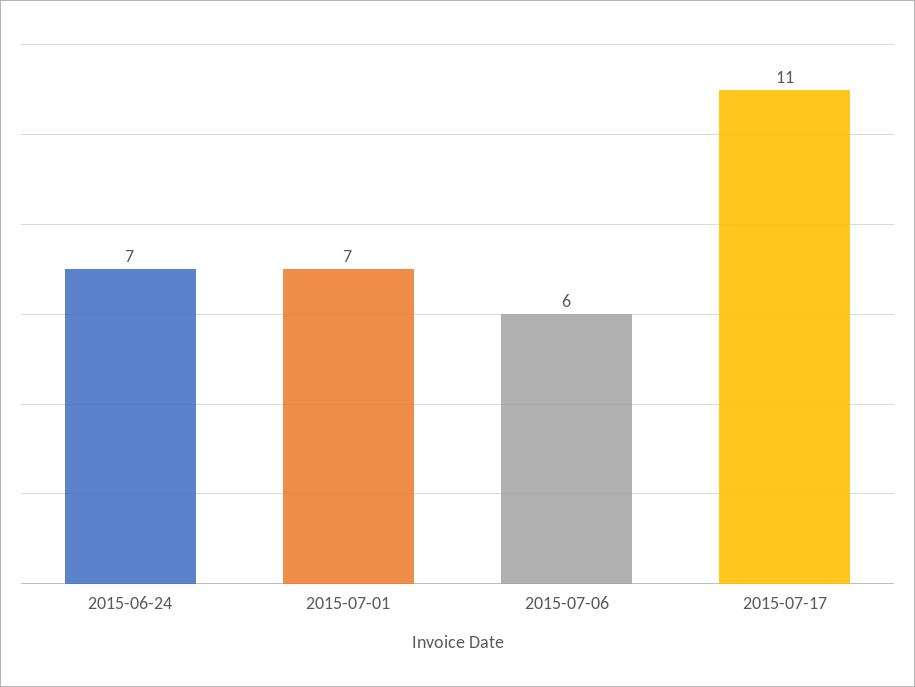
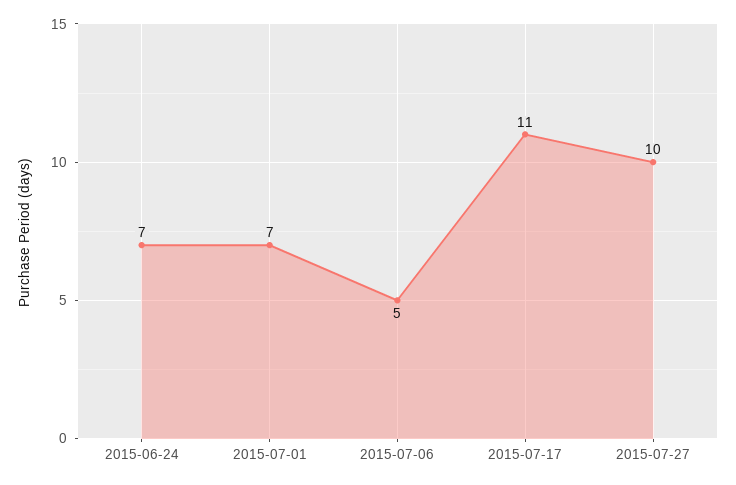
2015-07-06: 6 -> 5
2015-07-27: none -> 10

